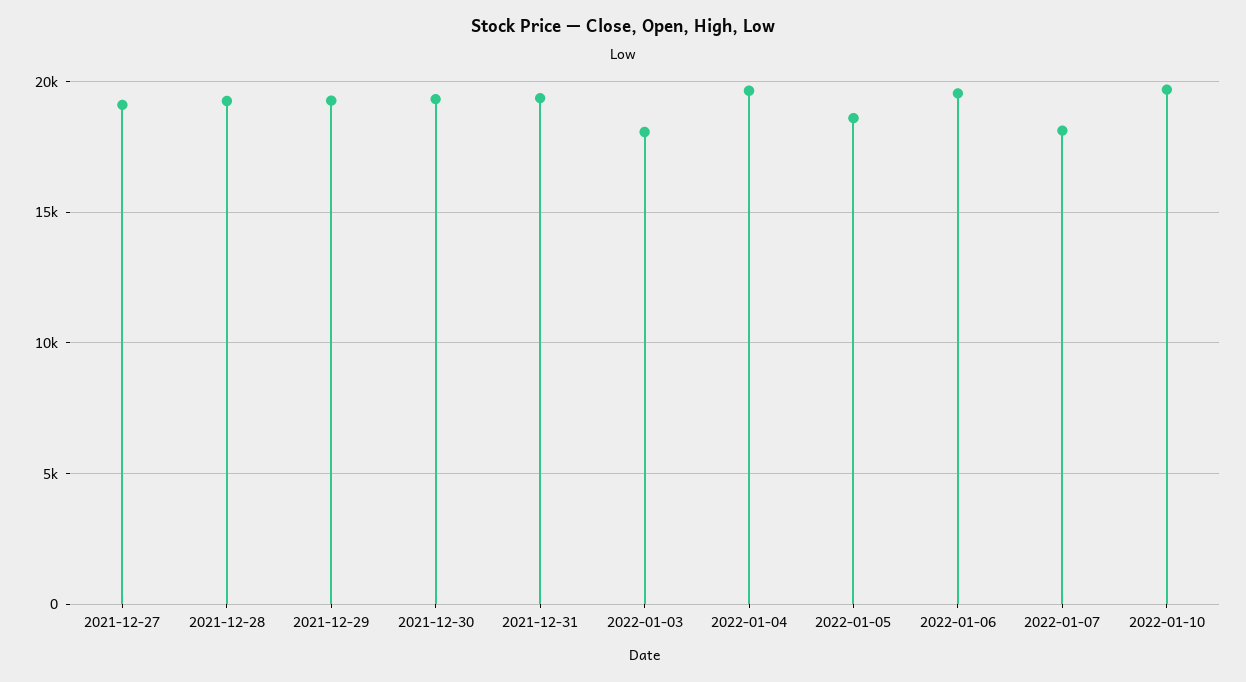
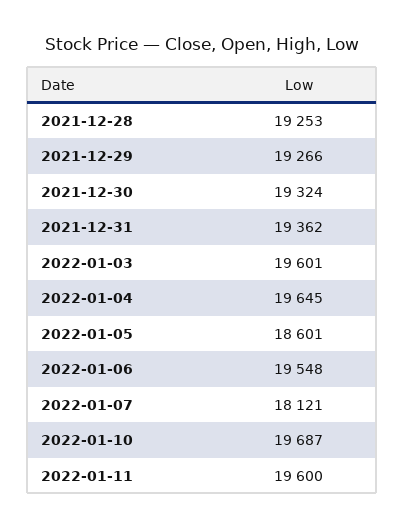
2021-12-27: 19000 -> none
2022-01-03: 18000 -> 19601
2022-01-11: none -> 19600

